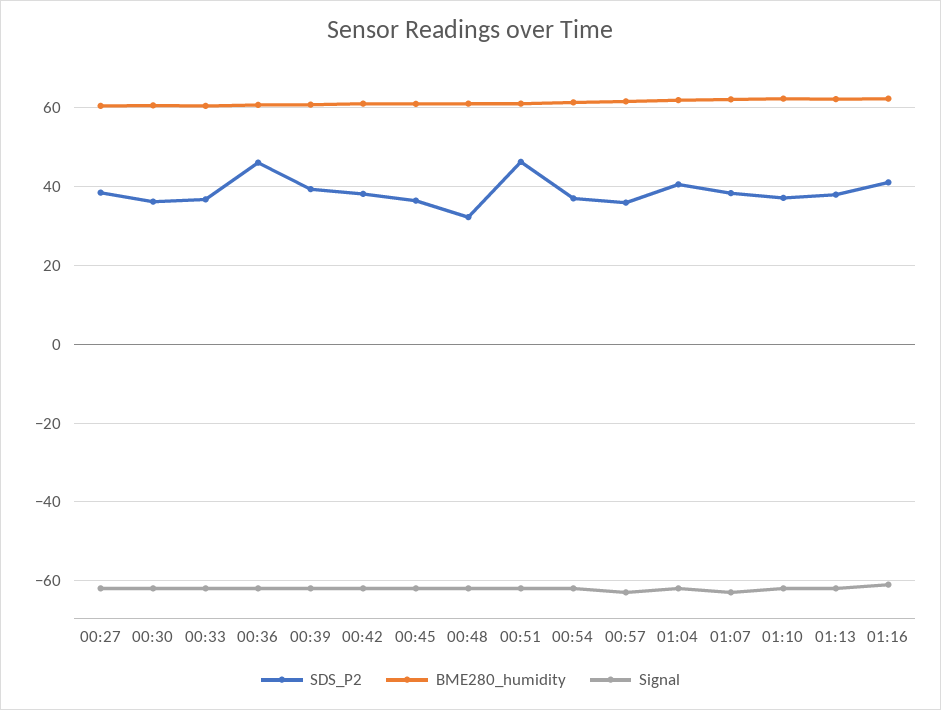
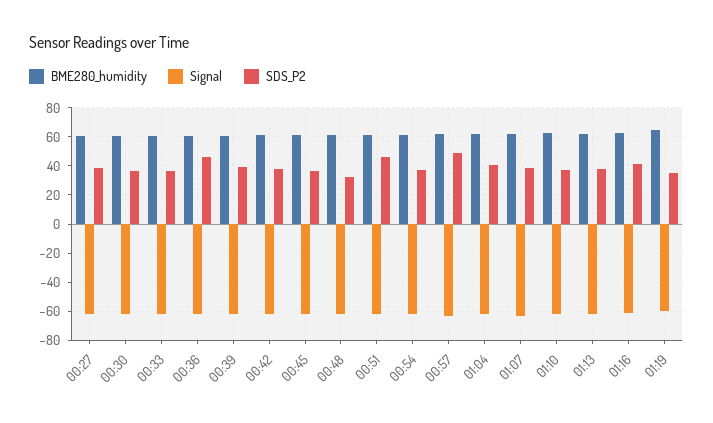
SDS_P2, 00:57: 36 -> 50
BME280_humidity, 01:19: none -> 65
Signal, 01:19: none -> -60
SDS_P2, 01:19: none -> 35

